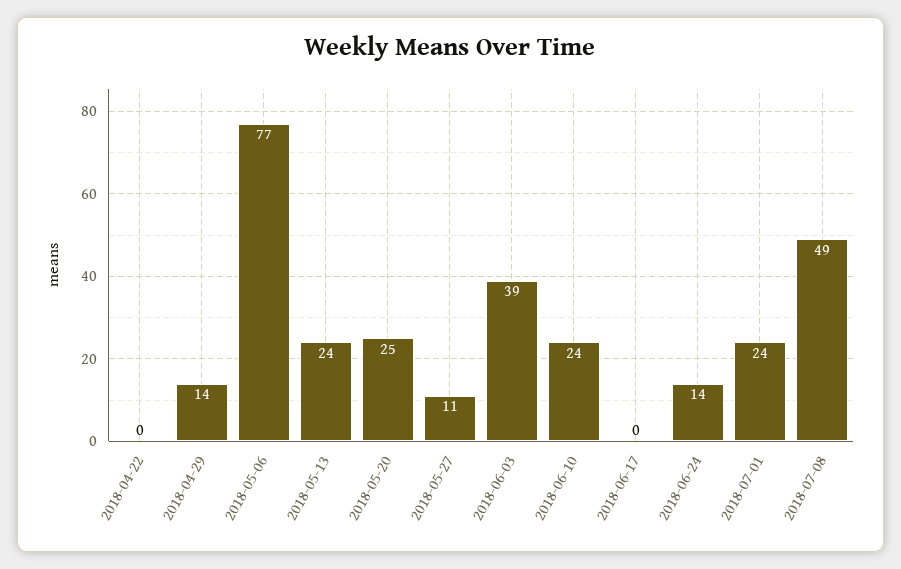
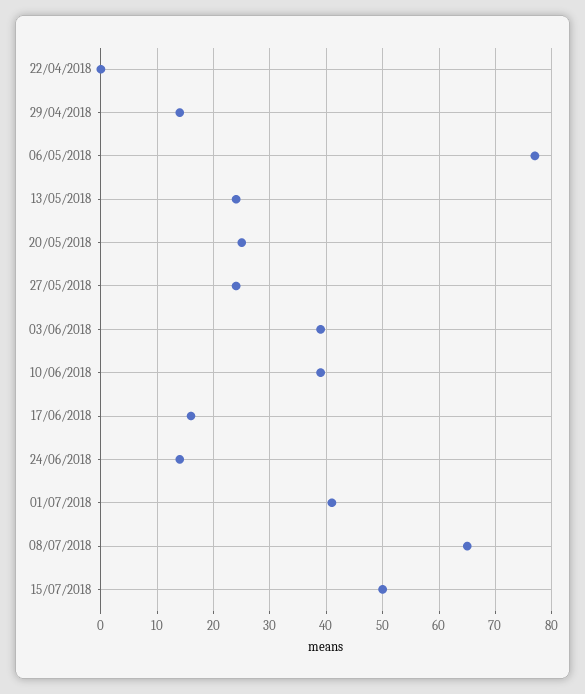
2018-05-27: 11 -> 25
2018-06-10: 24 -> 40
2018-06-17: 0 -> 15
2018-07-01: 24 -> 40
2018-07-08: 49 -> 65
15/07/2018: none -> 50

